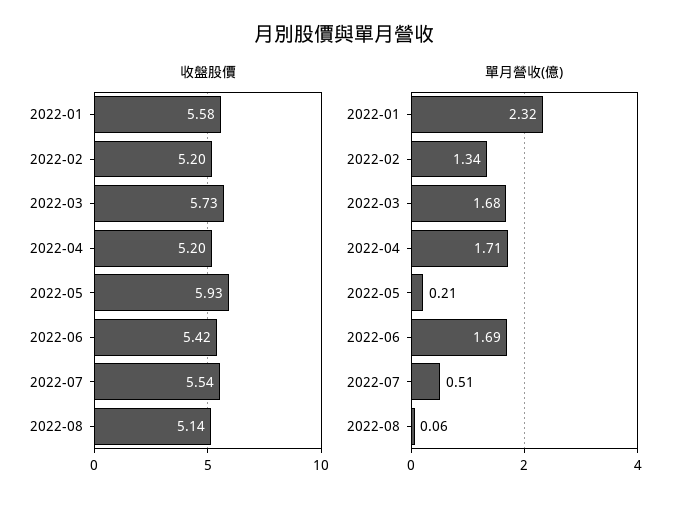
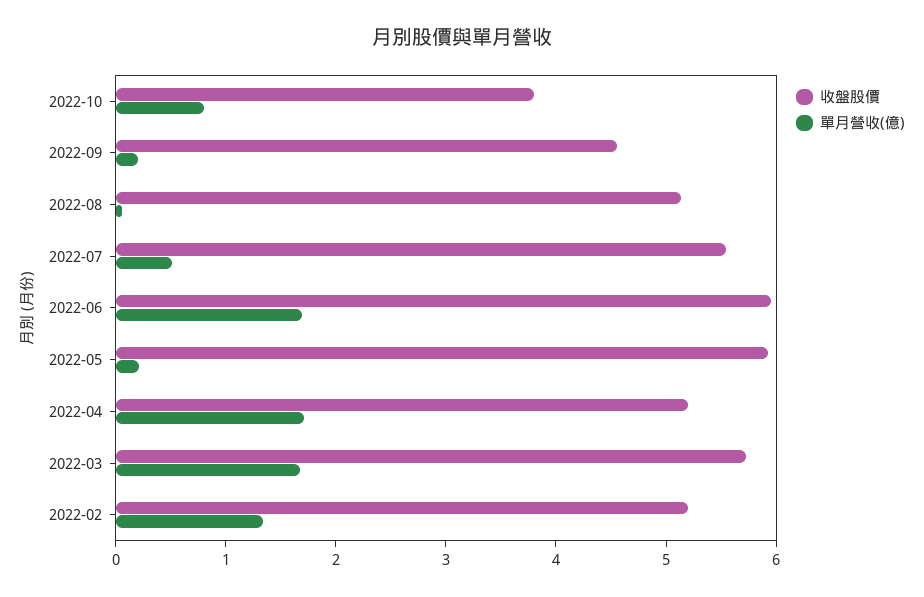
收盤股價, 2022-01: 5.58 -> none
收盤股價, 2022-06: 5.42 -> 6
單月營收(億), 2022-01: 2.32 -> none
收盤股價, 2022-10: none -> 3.8
單月營收(億), 2022-10: none -> 0.8
收盤股價, 2022-09: none -> 4.6
單月營收(億), 2022-09: none -> 0.2

